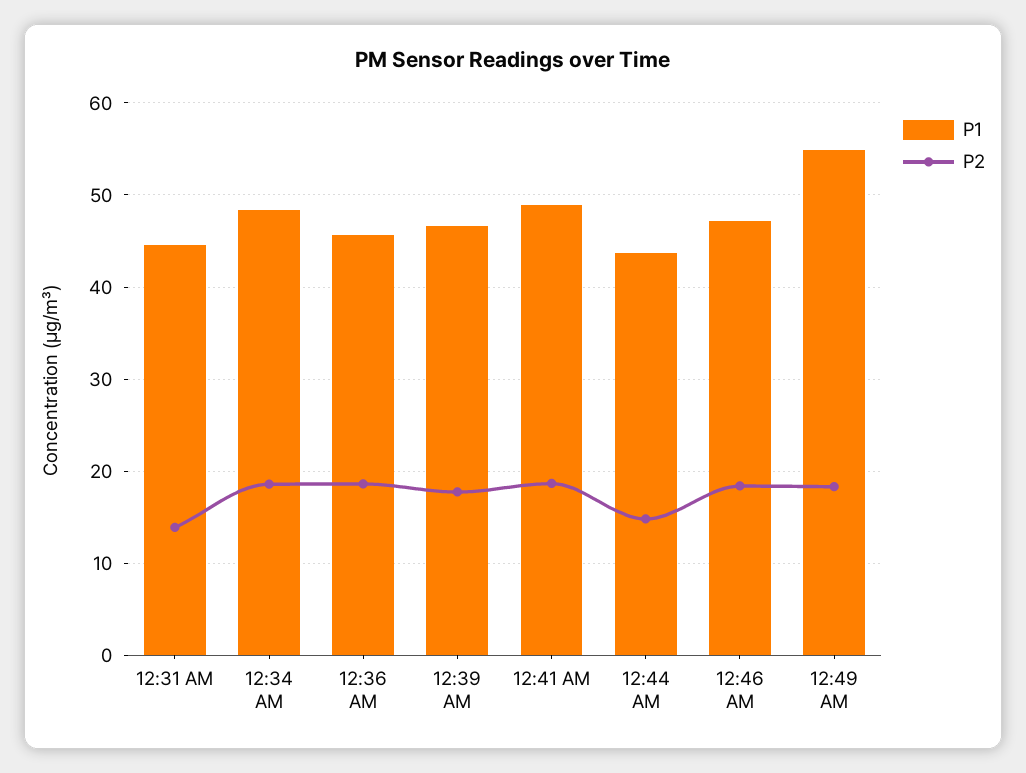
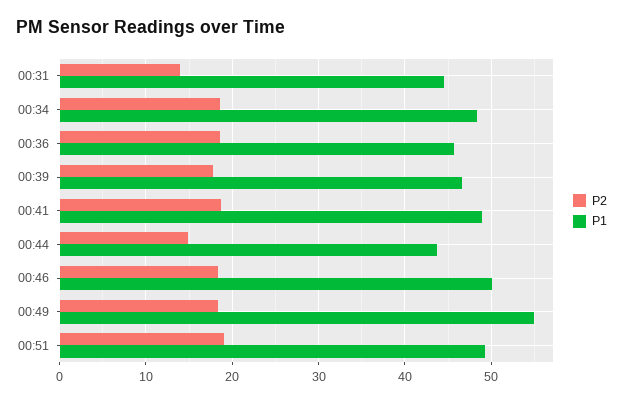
P1, 12:46 AM: 47 -> 50
P2, 00:51: none -> 19
P1, 00:51: none -> 49

